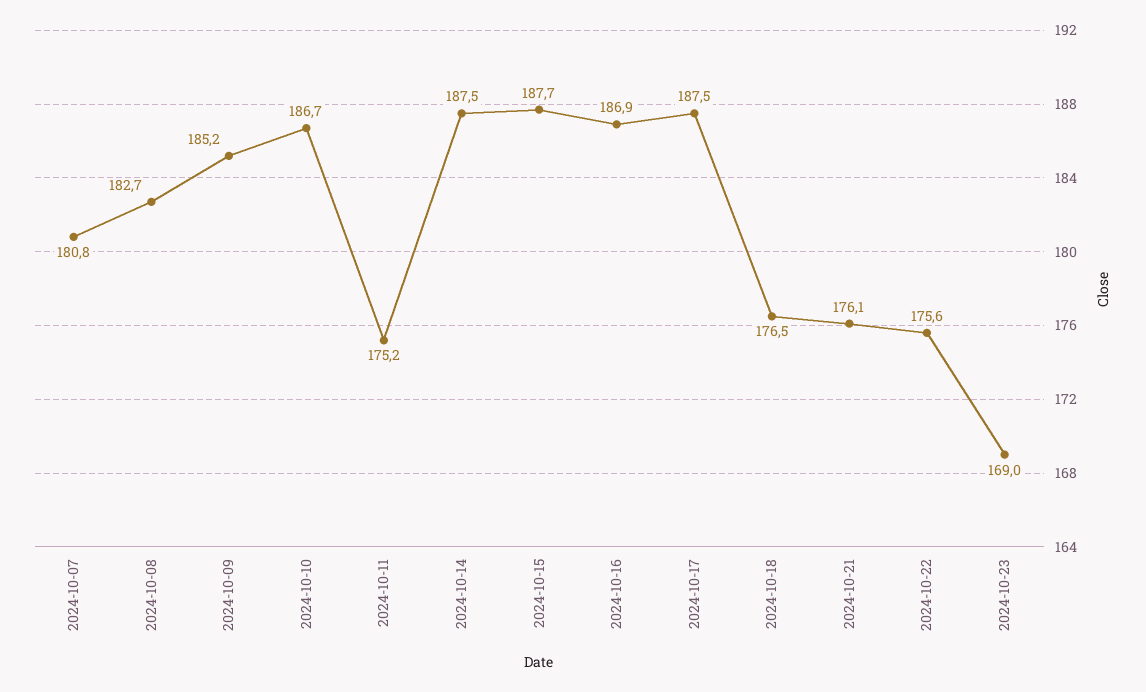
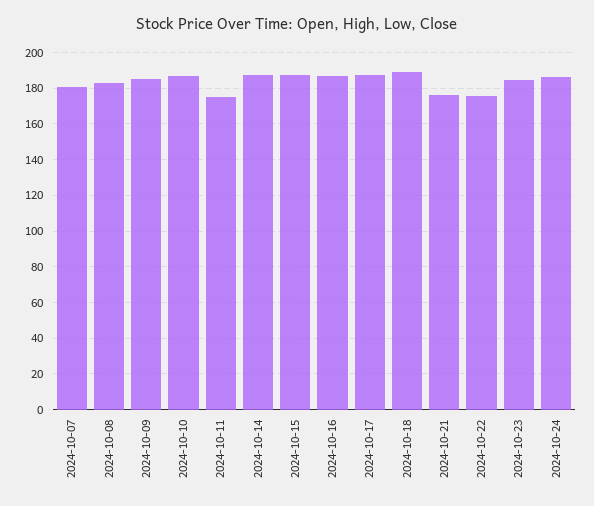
2024-10-18: 176.5 -> 190
2024-10-23: 169 -> 185
2024-10-24: none -> 185

